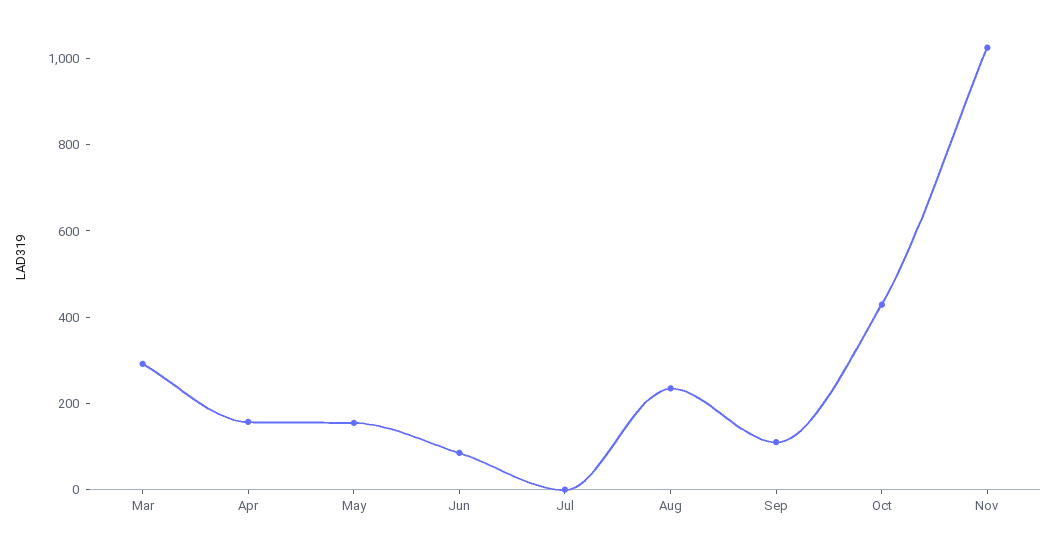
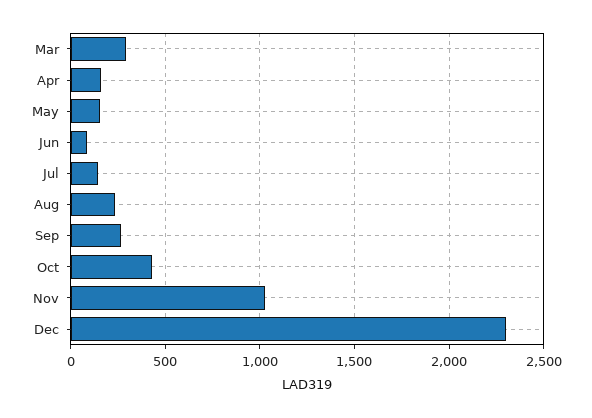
Jul: 0 -> 150
Sep: 100 -> 250
Dec: none -> 2300

